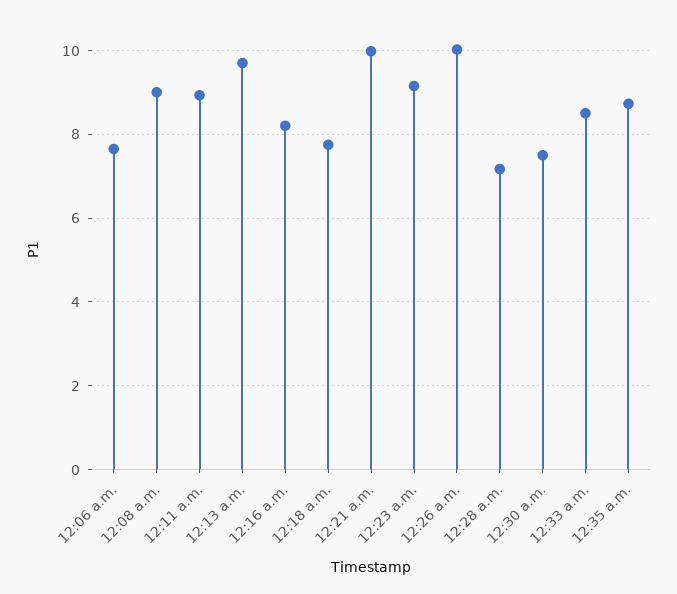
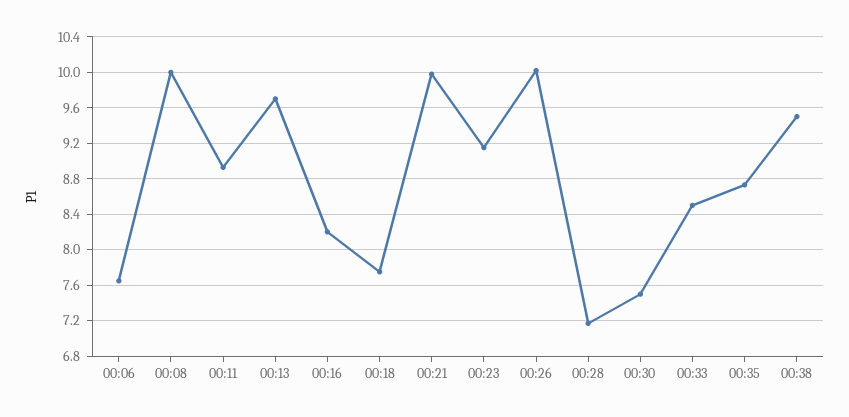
12:08 a.m.: 9 -> 10
00:38: none -> 9.5

